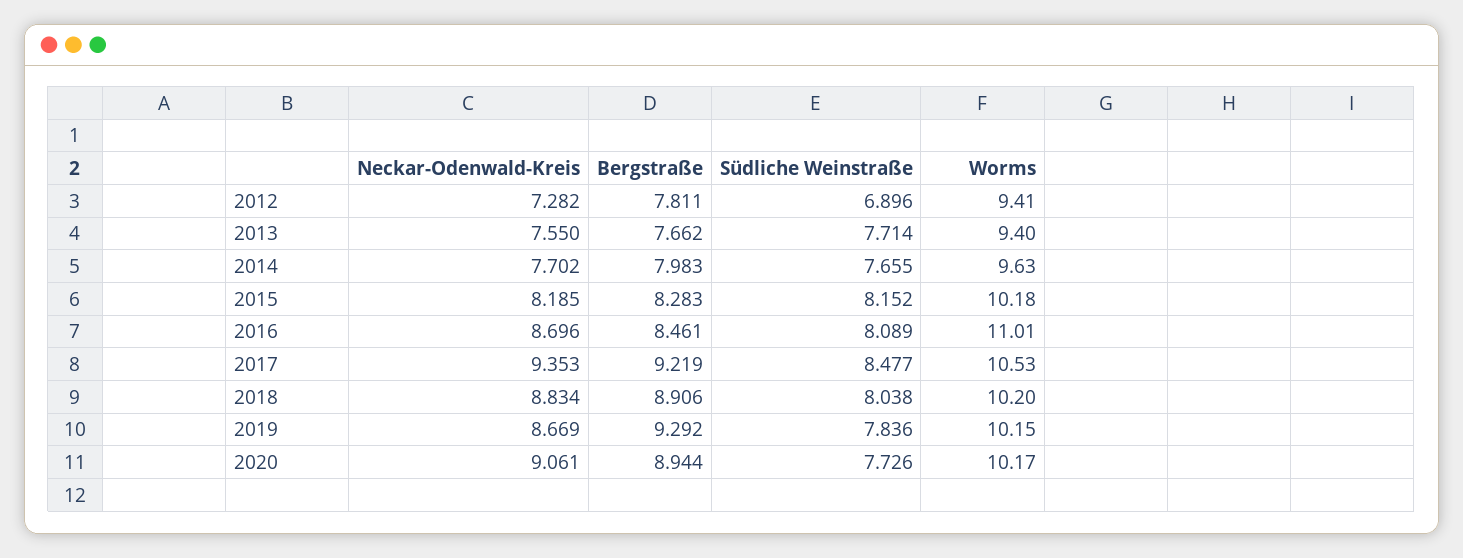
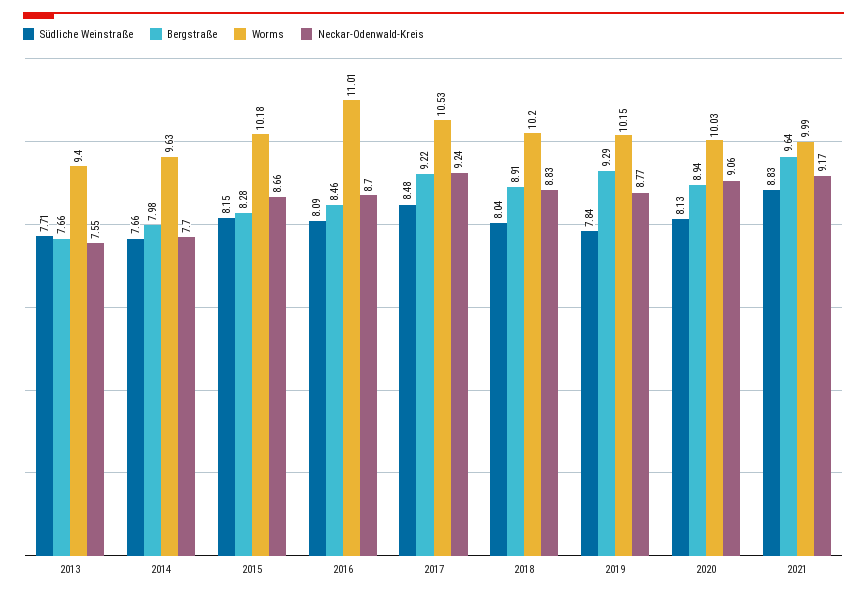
Neckar-Odenwald-Kreis, 2012: 7.282 -> none
Bergstraße, 2012: 7.811 -> none
Südliche Weinstraße, 2012: 6.896 -> none
Worms, 2012: 9.41 -> none
Neckar-Odenwald-Kreis, 2015: 8.185 -> 8.66
Neckar-Odenwald-Kreis, 2017: 9.353 -> 9.24
Neckar-Odenwald-Kreis, 2019: 8.669 -> 8.77
Südliche Weinstraße, 2020: 7.726 -> 8.13
Worms, 2020: 10.17 -> 10.03
Südliche Weinstraße, 2021: none -> 8.83
Bergstraße, 2021: none -> 9.64
Worms, 2021: none -> 9.99
Neckar-Odenwald-Kreis, 2021: none -> 9.17

